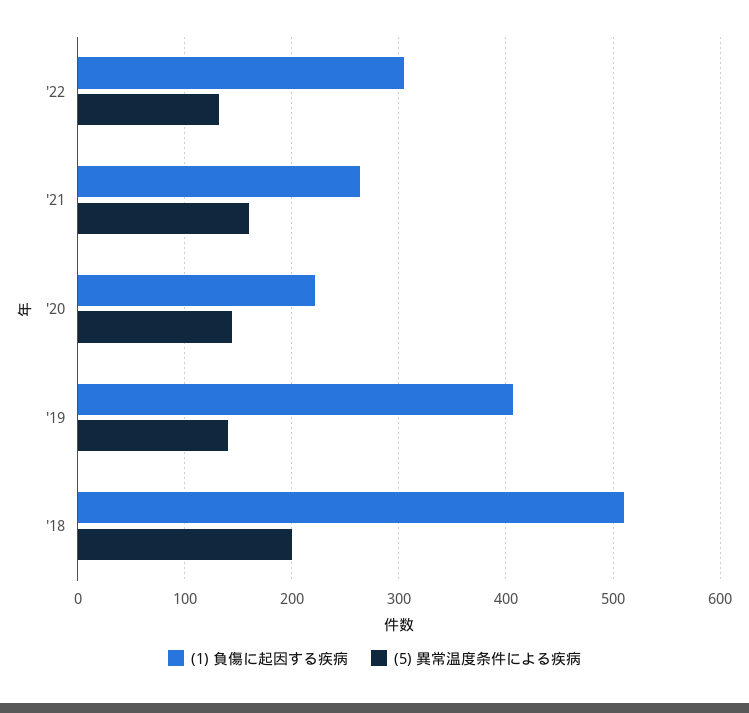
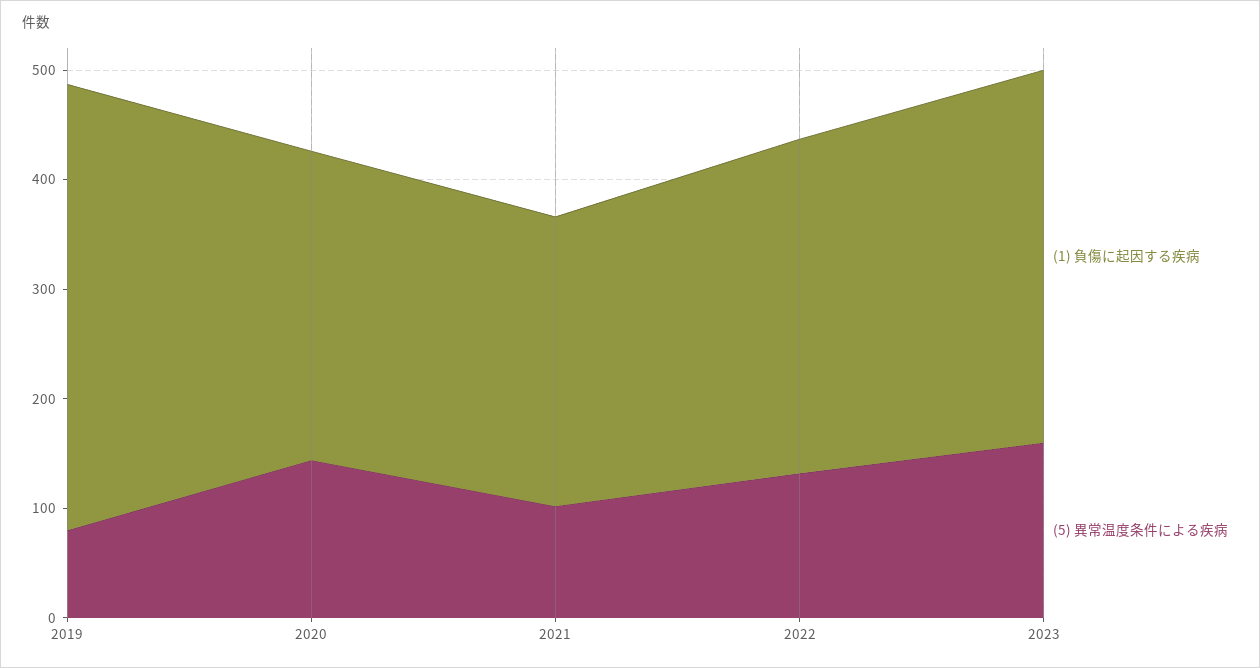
(5) 異常温度条件による疾病, '21: 160 -> 100
(1) 負傷に起因する疾病, '20: 220 -> 280
(5) 異常温度条件による疾病, '19: 140 -> 80
(1) 負傷に起因する疾病, '18: 510 -> none
(5) 異常温度条件による疾病, '18: 200 -> none
(1) 負傷に起因する疾病, 2023: none -> 340
(5) 異常温度条件による疾病, 2023: none -> 160

